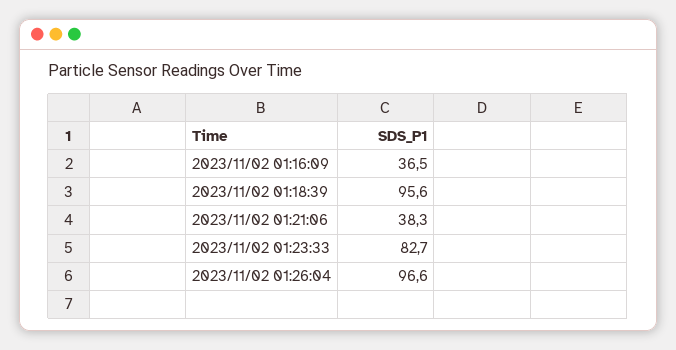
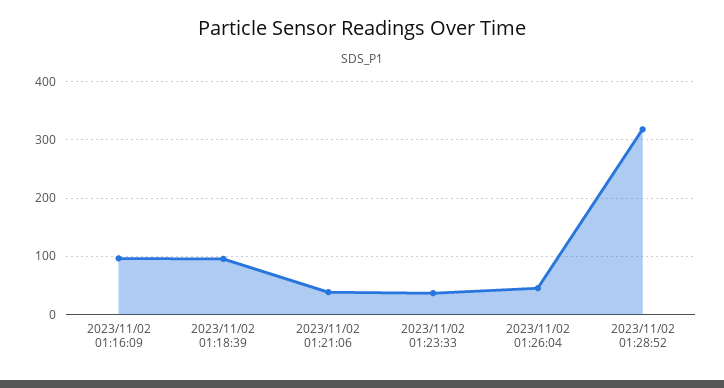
2023/11/02 01:16:09: 36.5 -> 100
2023/11/02 01:23:33: 82.7 -> 40
2023/11/02 01:26:04: 96.6 -> 40
2023/11/02 01:28:52: none -> 320

